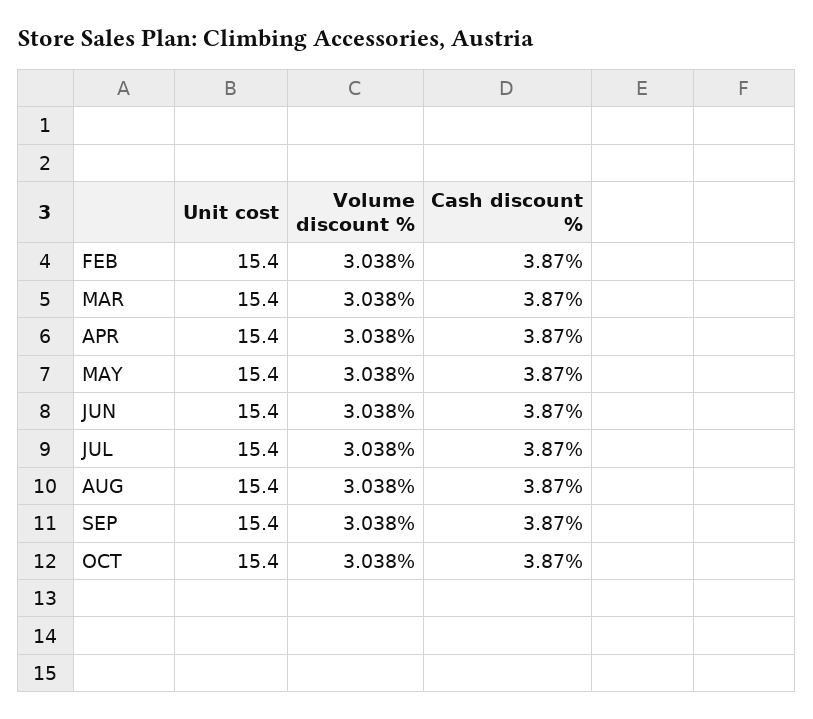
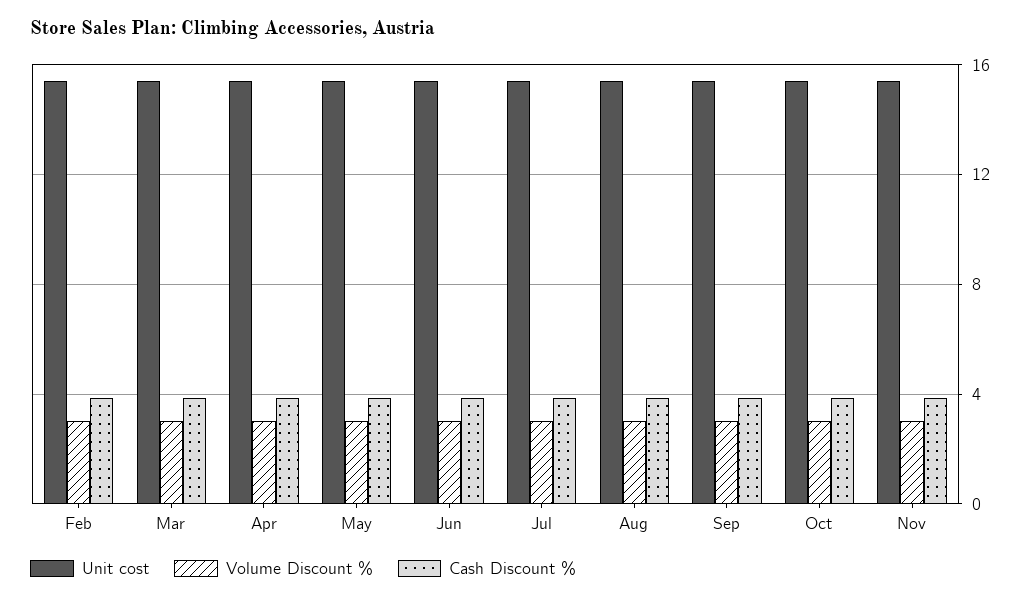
Unit cost, Nov: none -> 15.5
Volume discount %, Nov: none -> 3
Cash discount %, Nov: none -> 4

